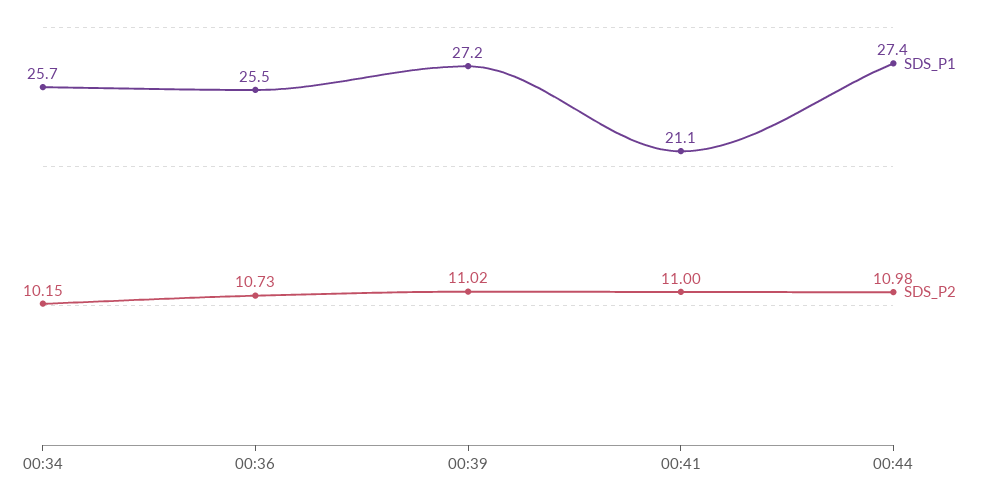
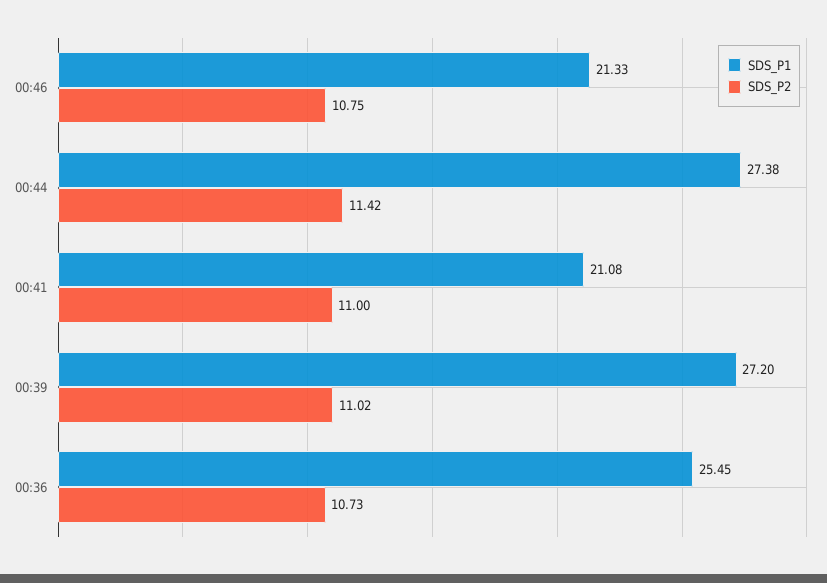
SDS_P1, 00:34: 25.7 -> none
SDS_P2, 00:34: 10.15 -> none
SDS_P2, 00:44: 10.98 -> 11.42
SDS_P1, 00:46: none -> 21.33
SDS_P2, 00:46: none -> 10.75

